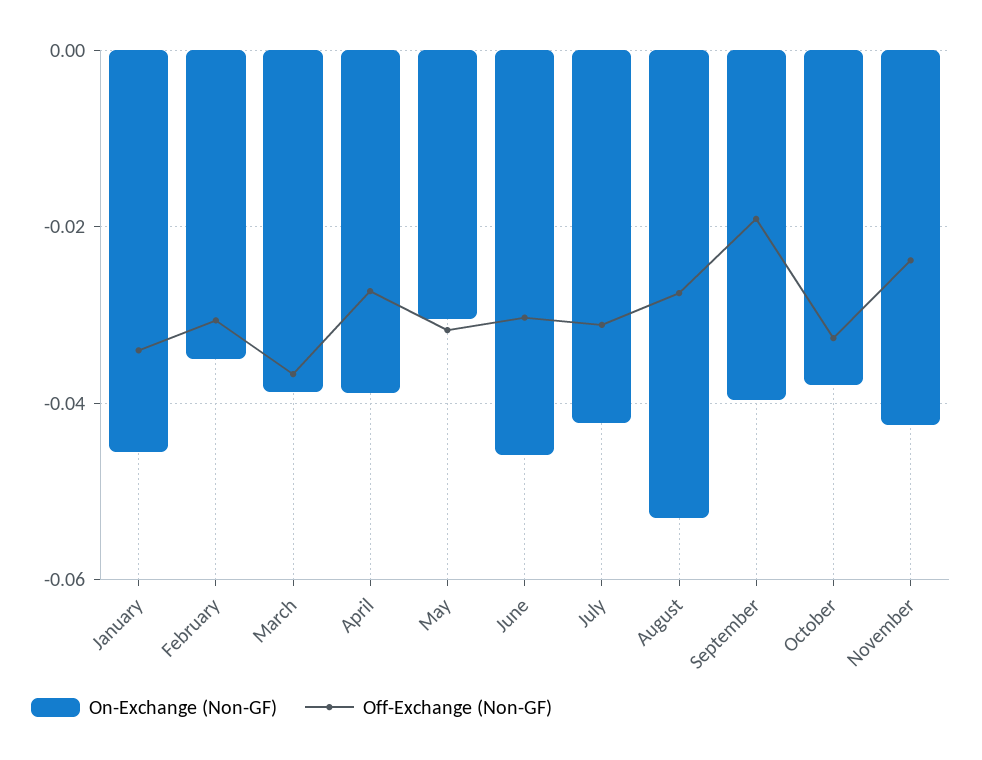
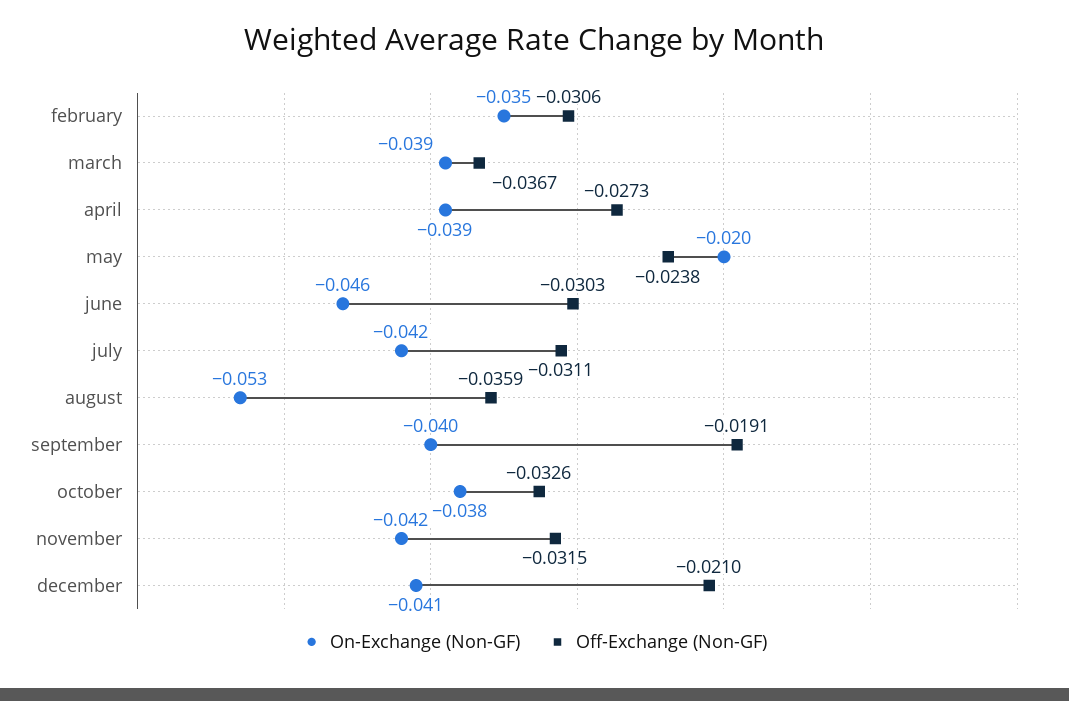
On-Exchange (Non-GF), January: -0.046 -> none
Off-Exchange (Non-GF), January: -0.034 -> none
On-Exchange (Non-GF), May: -0.03 -> -0.02
Off-Exchange (Non-GF), May: -0.032 -> -0.0238
Off-Exchange (Non-GF), August: -0.028 -> -0.0359
Off-Exchange (Non-GF), November: -0.024 -> -0.0315
On-Exchange (Non-GF), december: none -> -0.041
Off-Exchange (Non-GF), december: none -> -0.021

